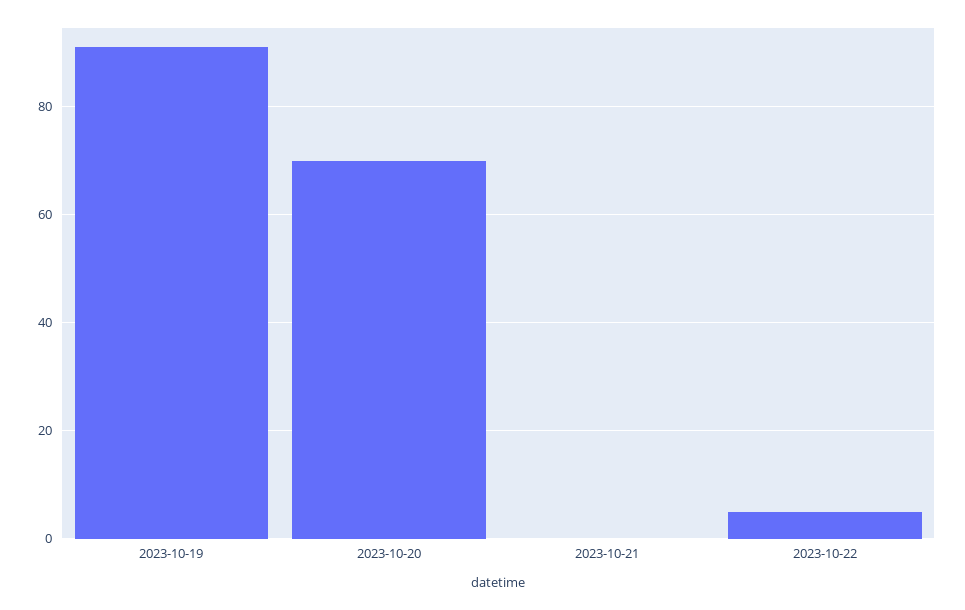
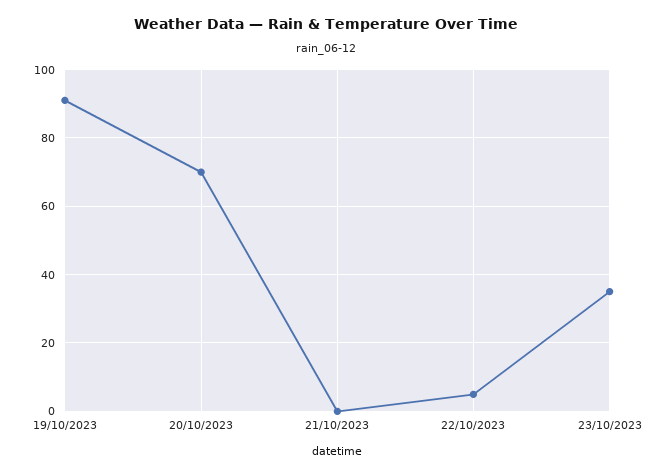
23/10/2023: none -> 35

